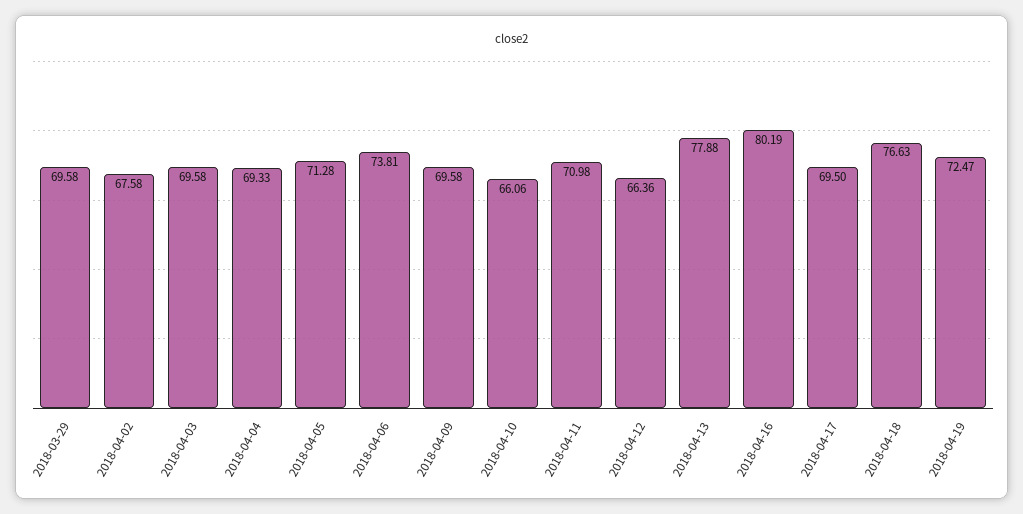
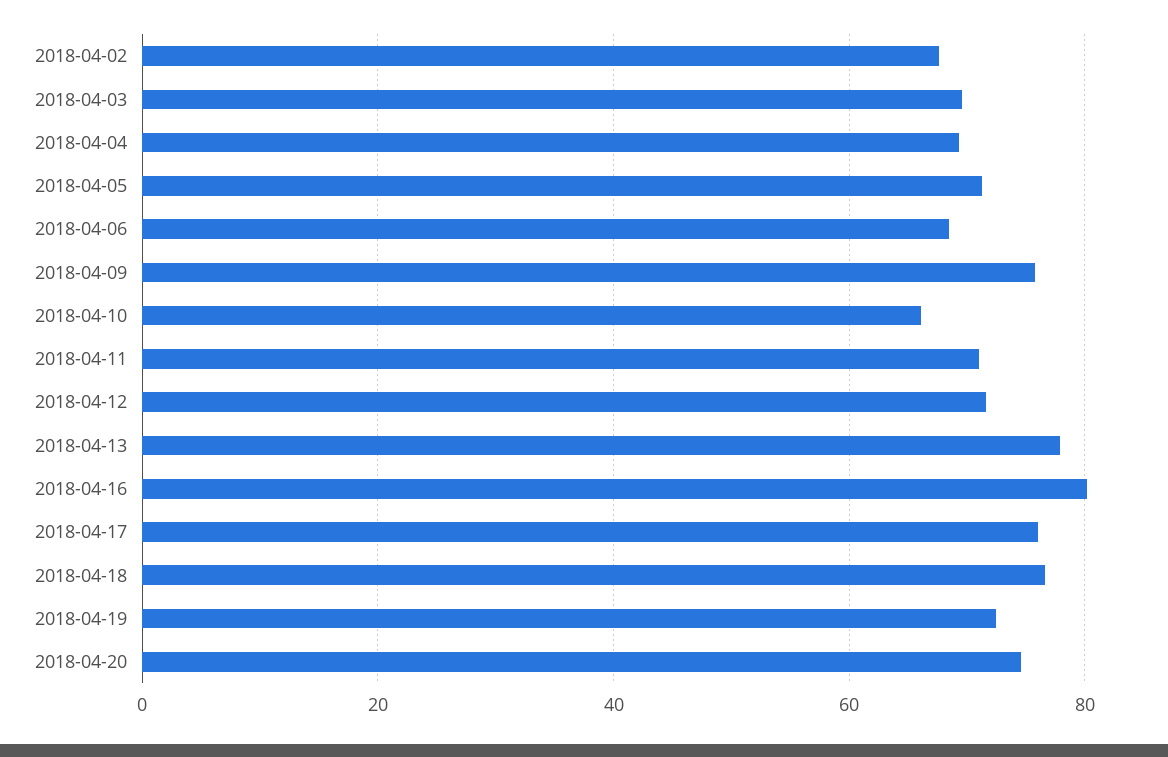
2018-03-29: 69.58 -> none
2018-04-06: 73.81 -> 68
2018-04-09: 69.58 -> 76
2018-04-12: 66.36 -> 72
2018-04-17: 69.5 -> 76
2018-04-20: none -> 74

